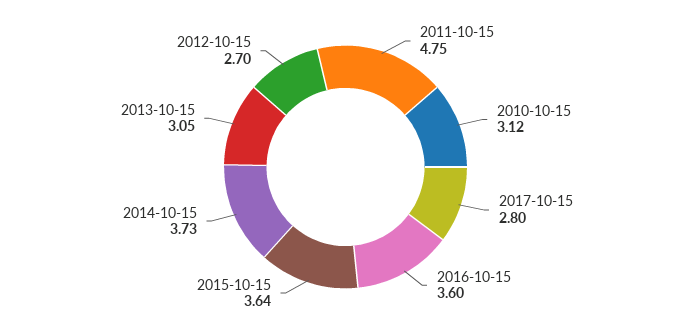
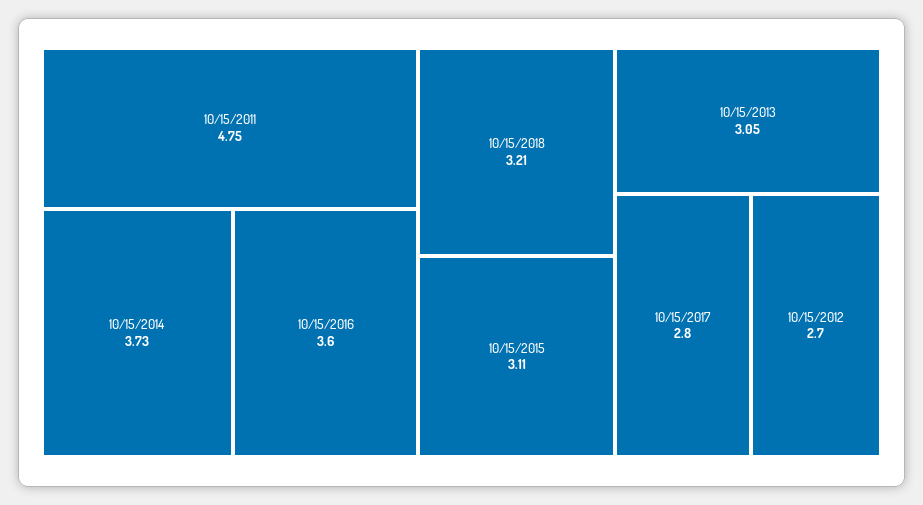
2010-10-15: 3.12 -> none
2015-10-15: 3.64 -> 3.11
10/15/2018: none -> 3.21

